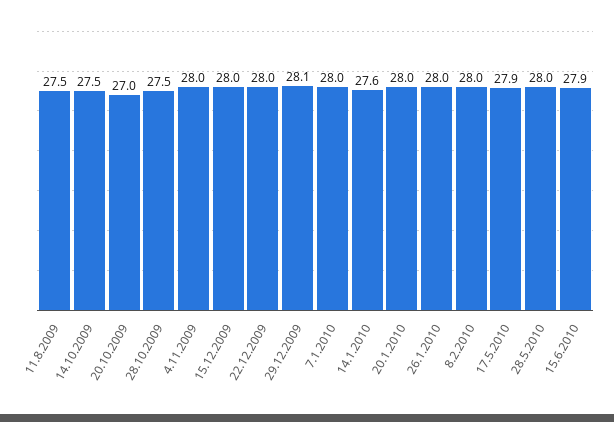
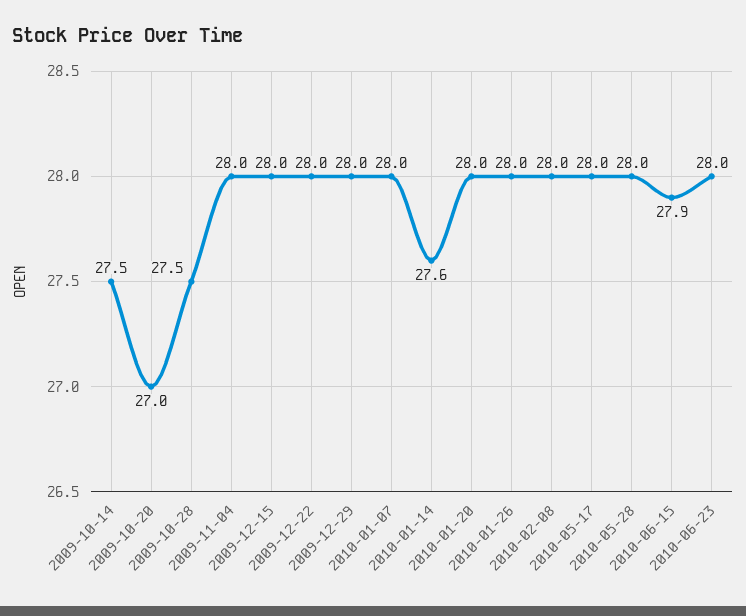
11.8.2009: 27.5 -> none
29.12.2009: 28.1 -> 28
17.5.2010: 27.9 -> 28
2010-06-23: none -> 28

